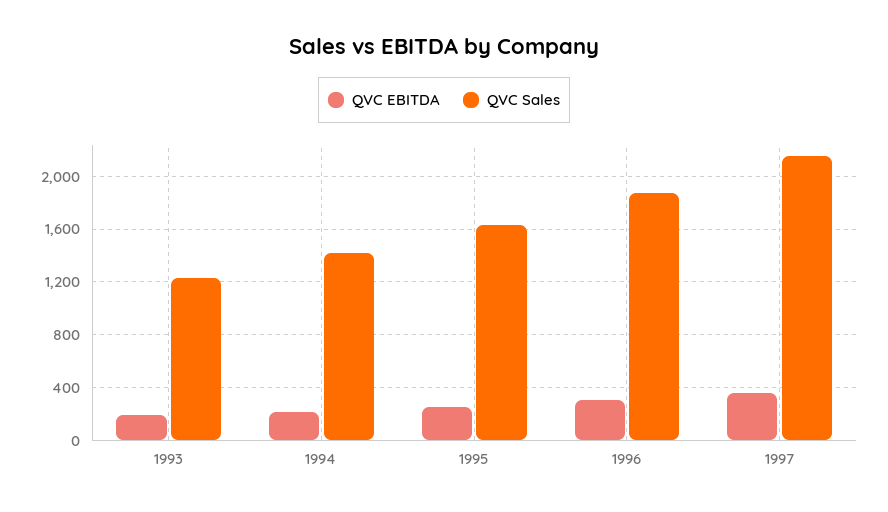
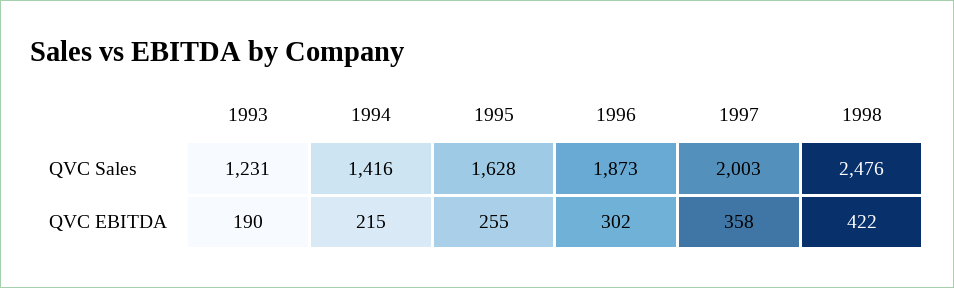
QVC Sales, 1997: 2150 -> 2003
QVC Sales, 1998: none -> 2476
QVC EBITDA, 1998: none -> 422

